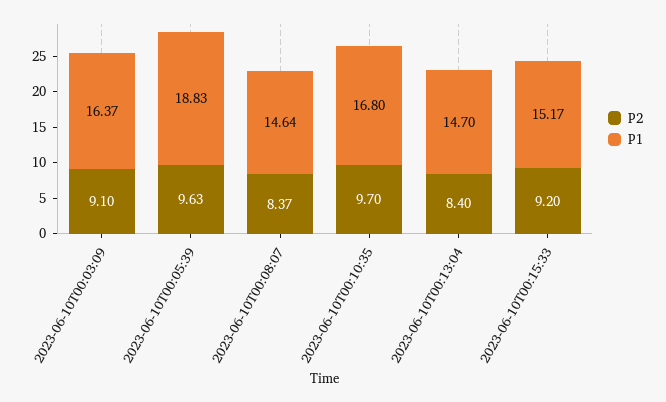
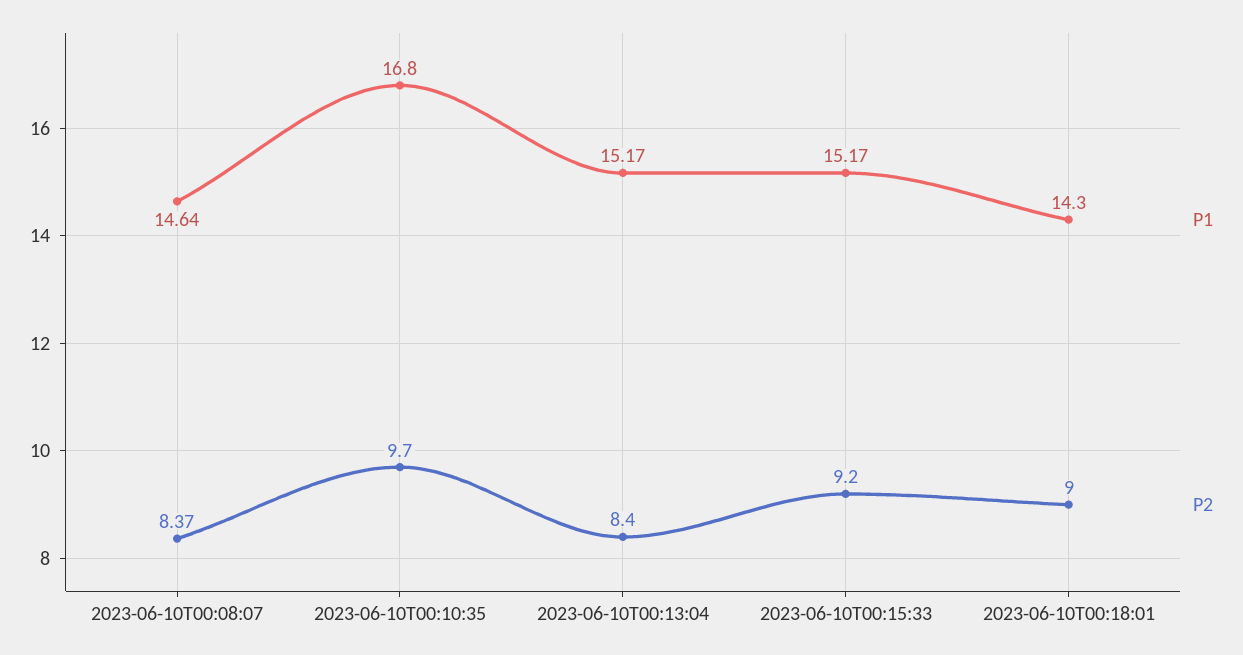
P2, 2023-06-10T00:03:09: 9.1 -> none
P1, 2023-06-10T00:03:09: 16.37 -> none
P2, 2023-06-10T00:05:39: 9.63 -> none
P1, 2023-06-10T00:05:39: 18.83 -> none
P1, 2023-06-10T00:13:04: 14.7 -> 15.17
P1, 2023-06-10T00:18:01: none -> 14.3
P2, 2023-06-10T00:18:01: none -> 9

